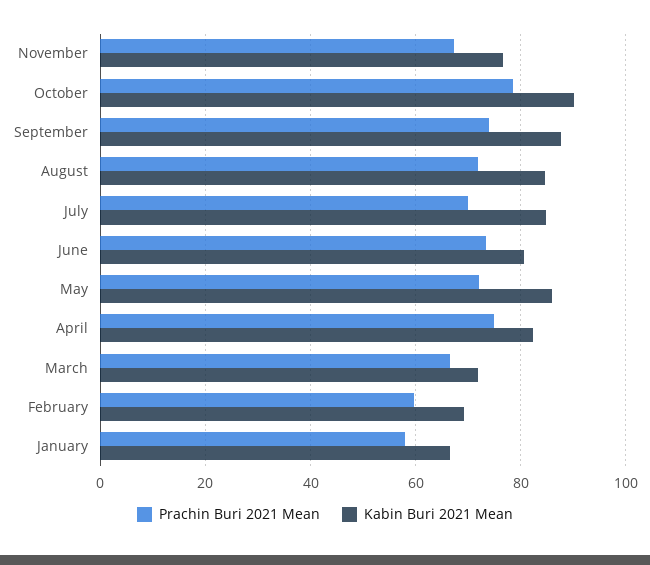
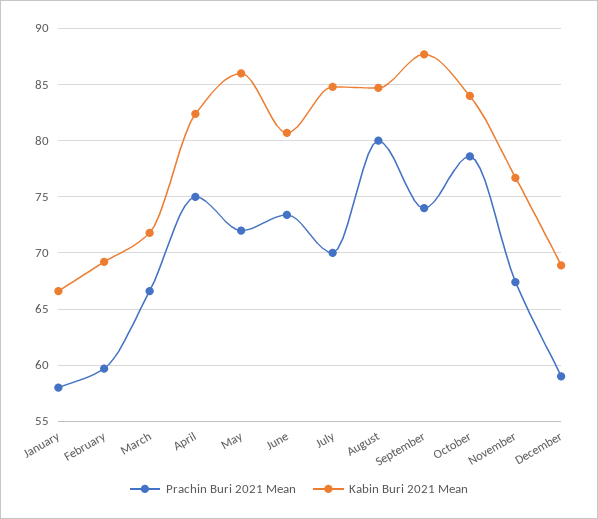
Kabin Buri 2021 Mean, October: 90 -> 84
Prachin Buri 2021 Mean, August: 72 -> 80
Prachin Buri 2021 Mean, December: none -> 59
Kabin Buri 2021 Mean, December: none -> 69

